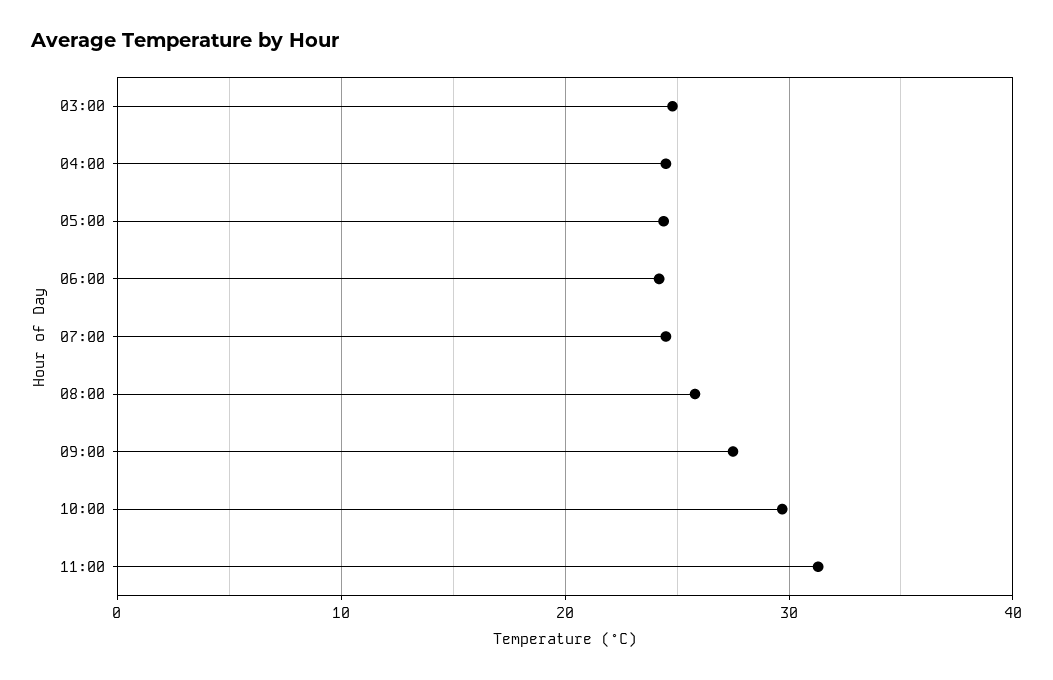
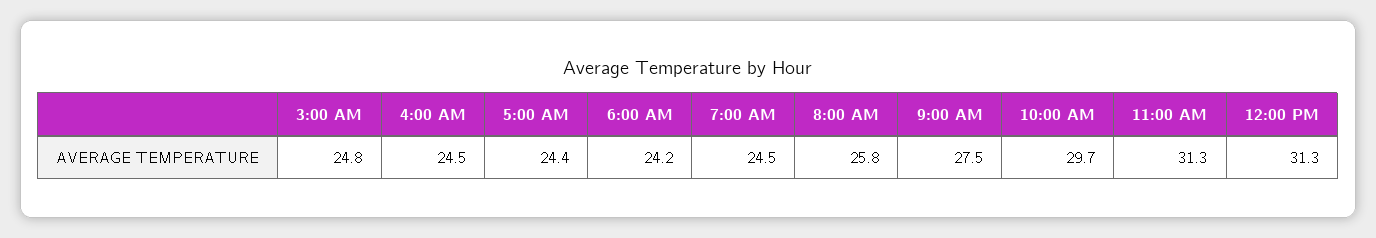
12:00 PM: none -> 31.3

